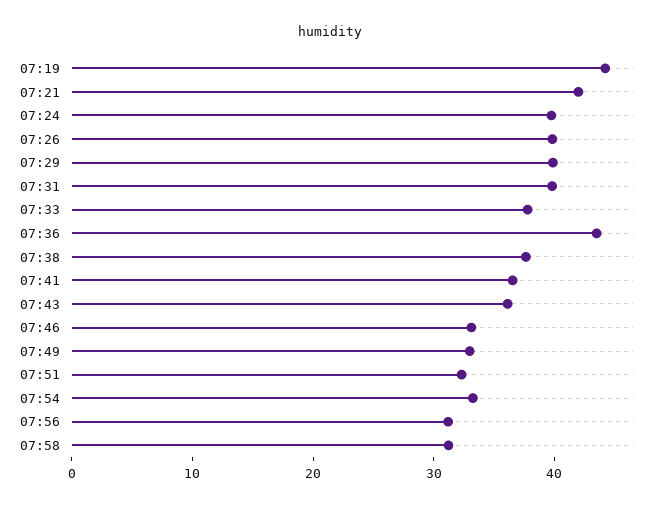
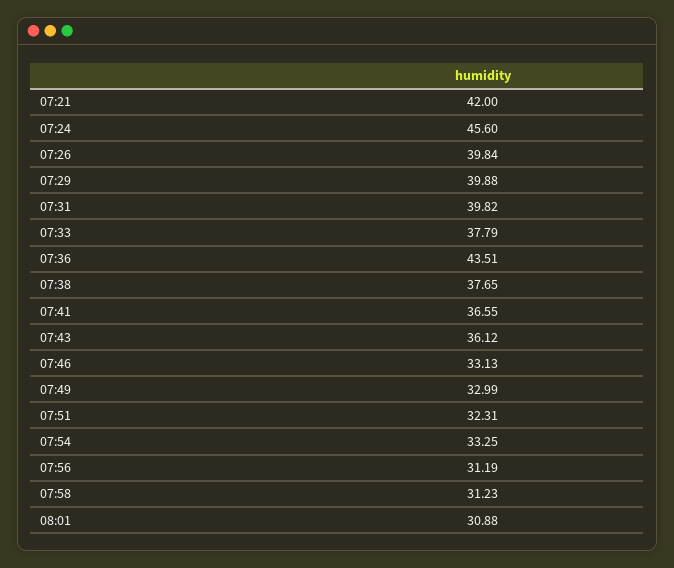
07:19: 44 -> none
07:24: 40 -> 45.6
08:01: none -> 30.88

